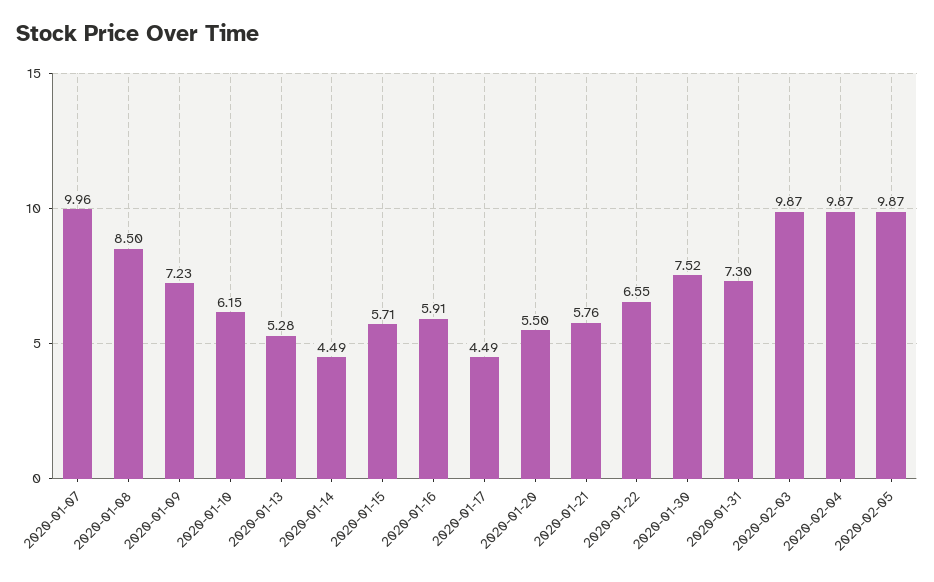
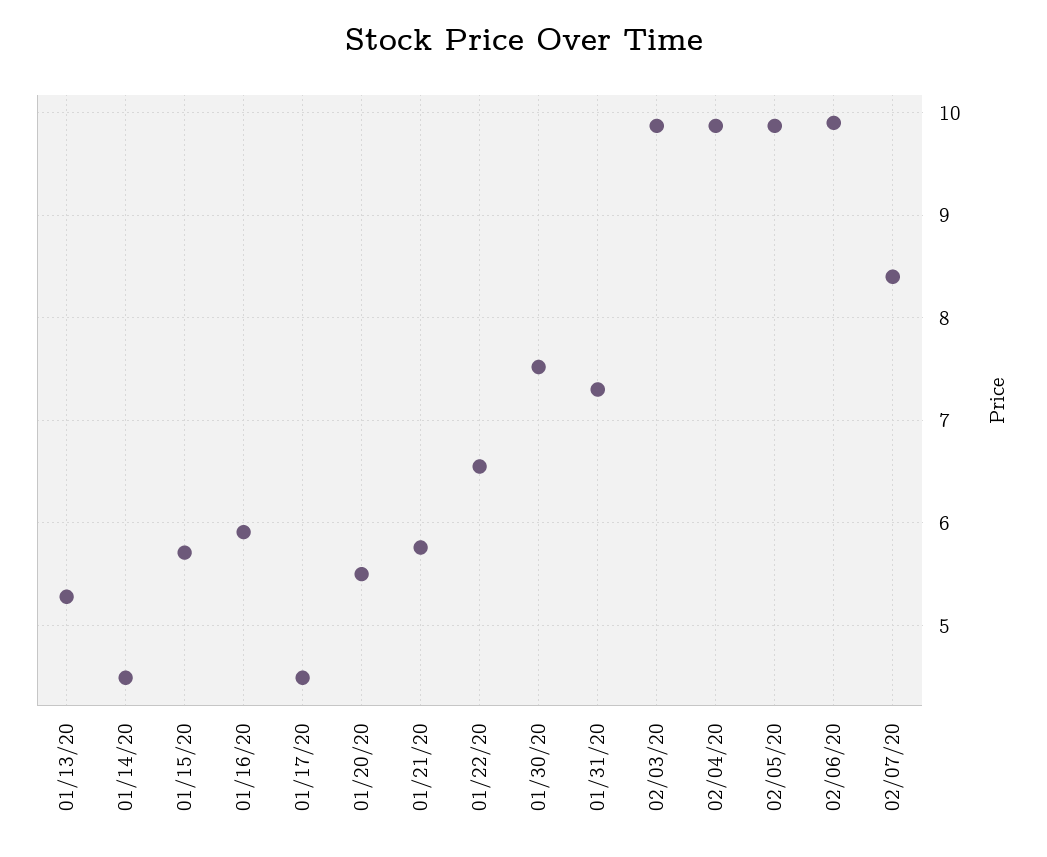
2020-01-07: 9.96 -> none
2020-01-08: 8.5 -> none
2020-01-09: 7.23 -> none
2020-01-10: 6.15 -> none
02/06/20: none -> 9.9
02/07/20: none -> 8.4

